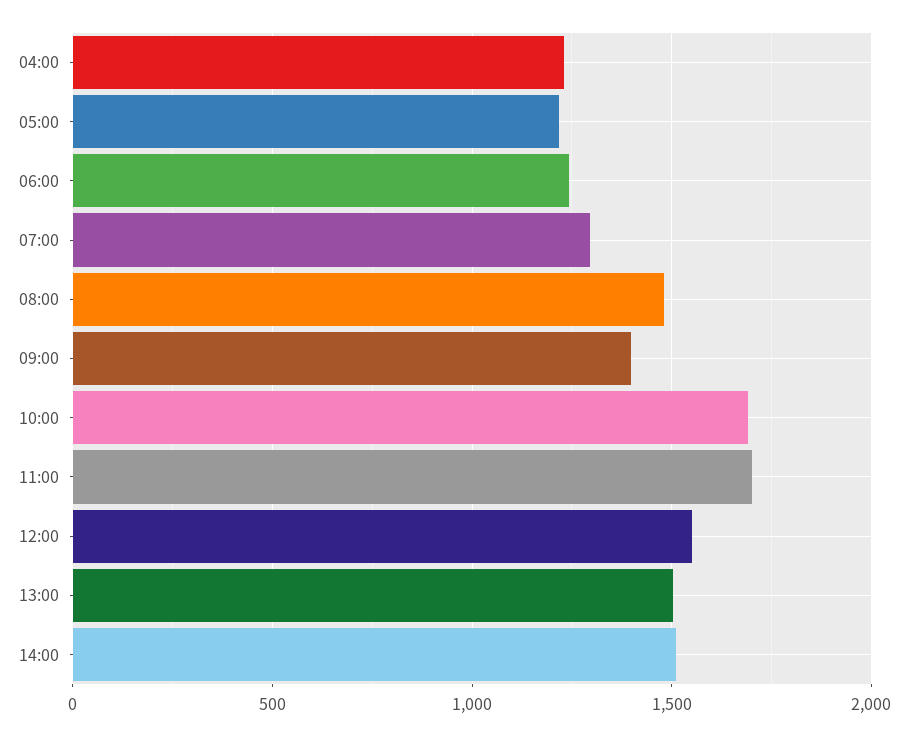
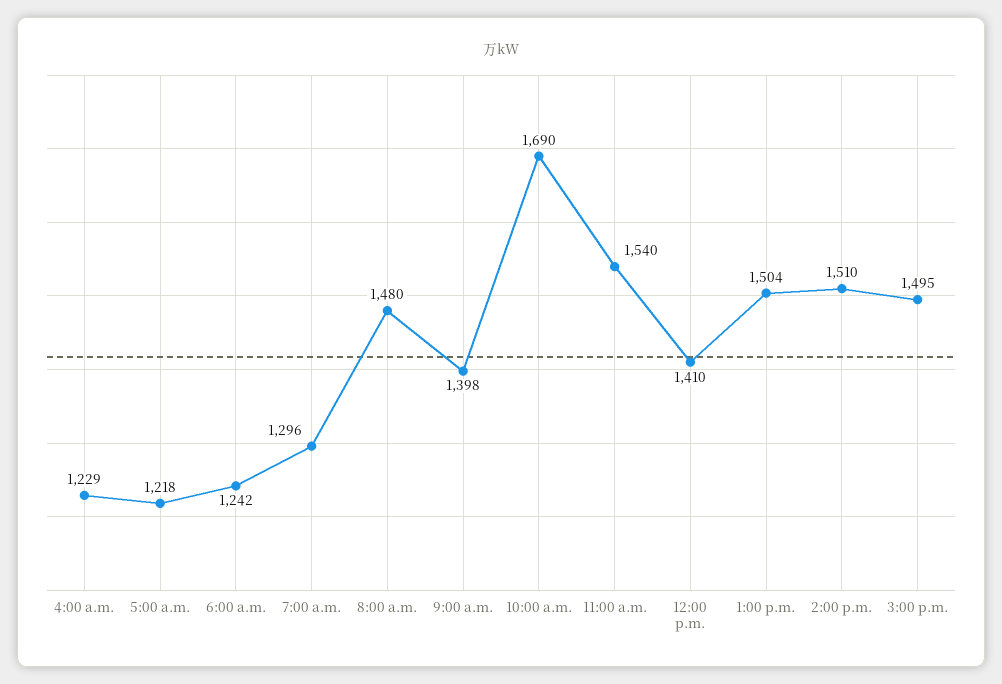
11:00: 1700 -> 1540
12:00: 1550 -> 1410
3:00 p.m.: none -> 1495

